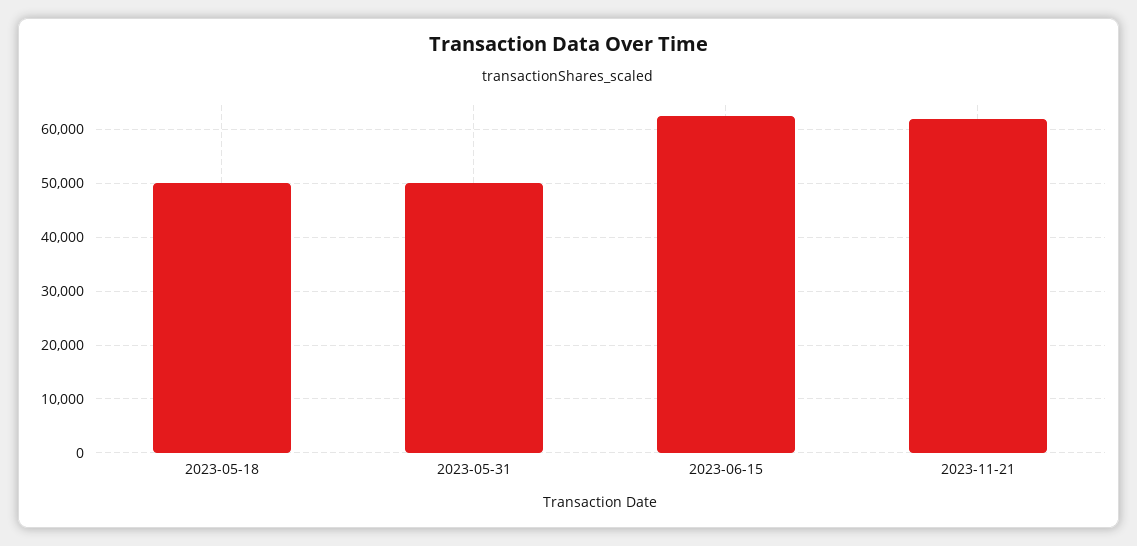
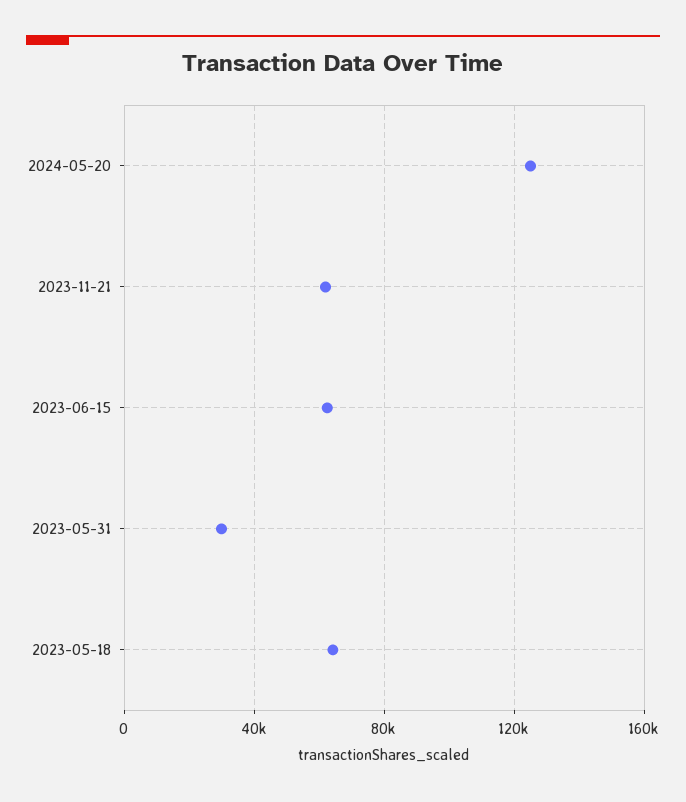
2023-05-18: 50000 -> 65000
2023-05-31: 50000 -> 30000
2024-05-20: none -> 125000

